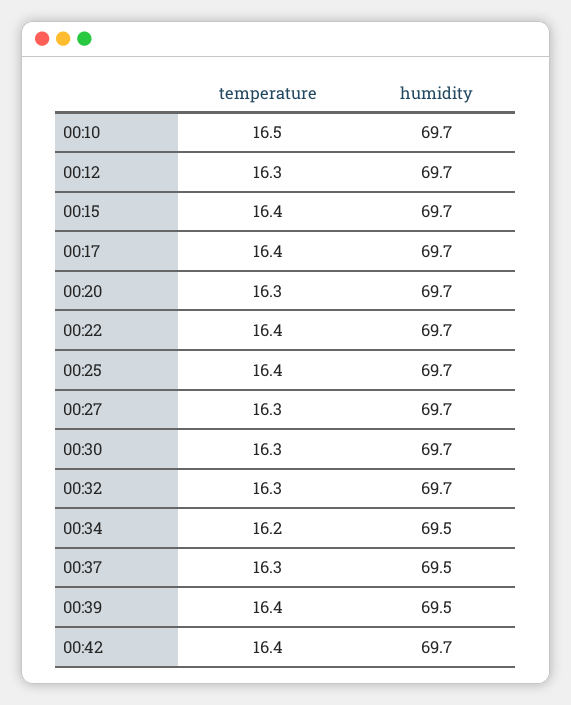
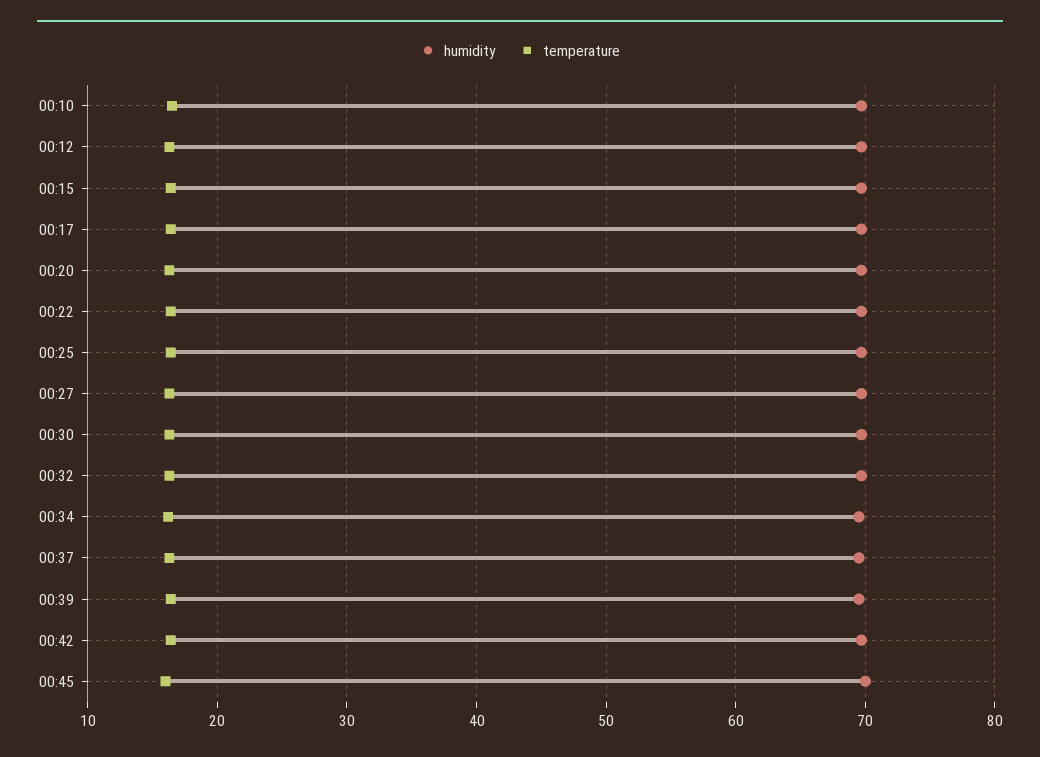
humidity, 00:45: none -> 70
temperature, 00:45: none -> 16

